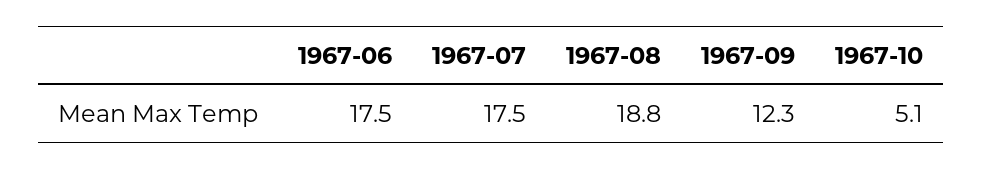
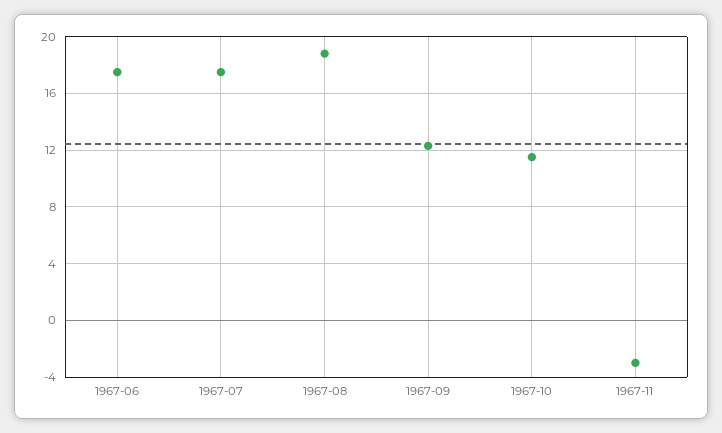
1967-10: 5.1 -> 11.5
1967-11: none -> -3

